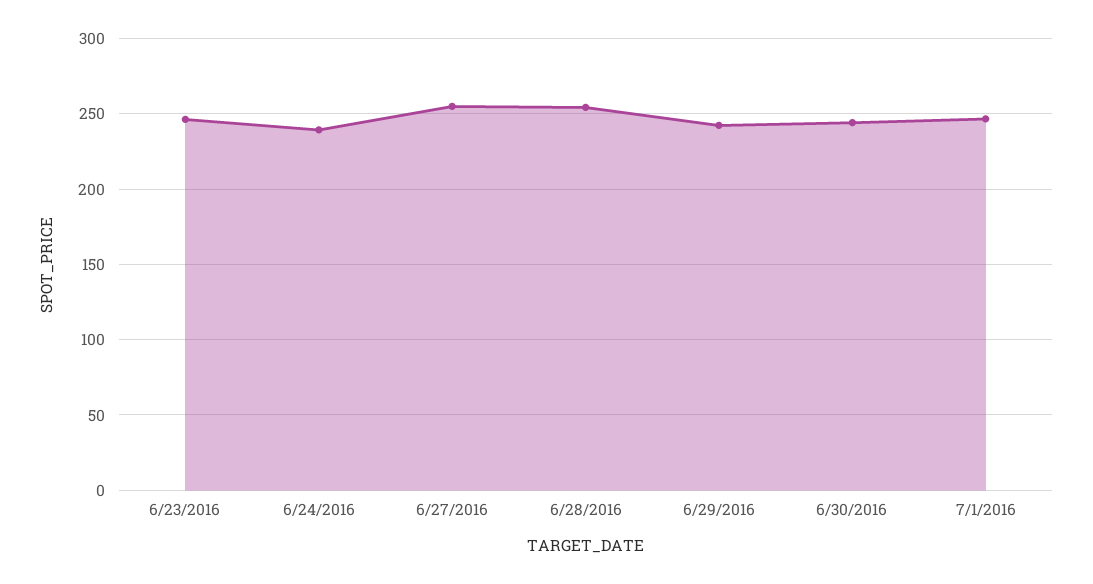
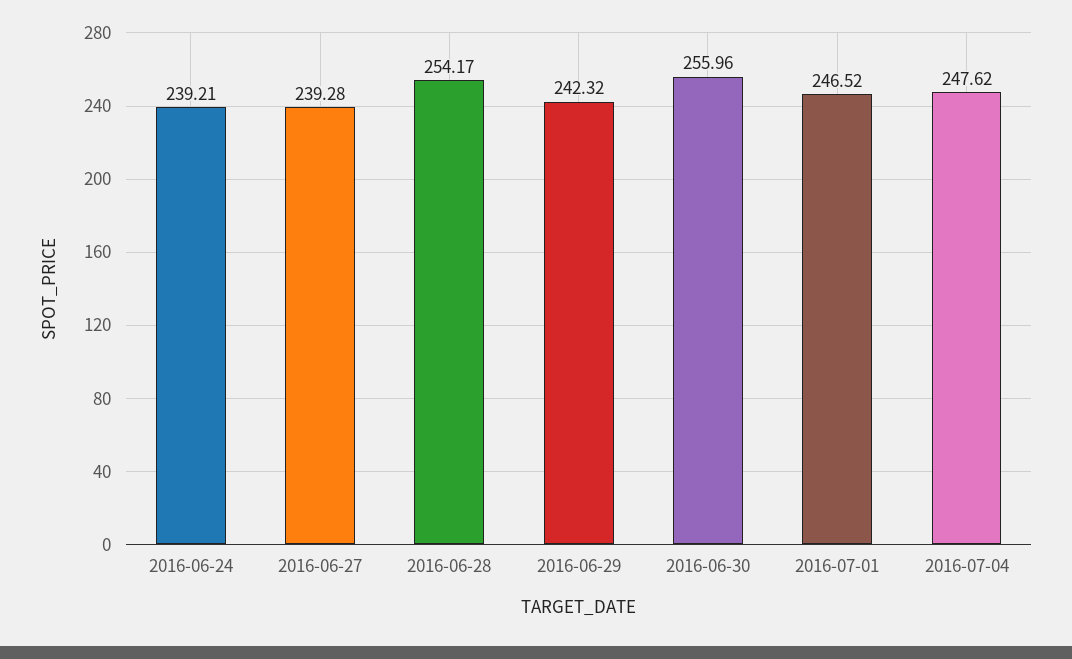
6/23/2016: 245 -> none
6/27/2016: 255 -> 239.28
6/30/2016: 245 -> 255.96
2016-07-04: none -> 247.62

